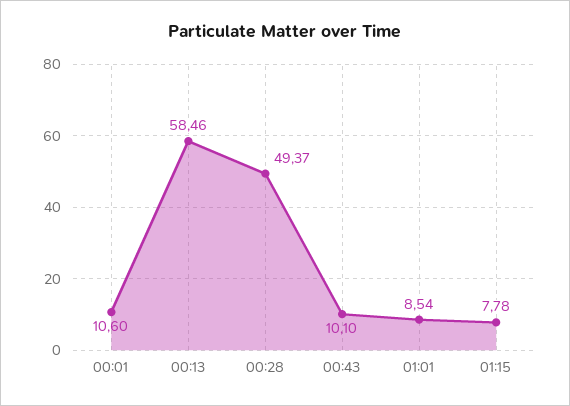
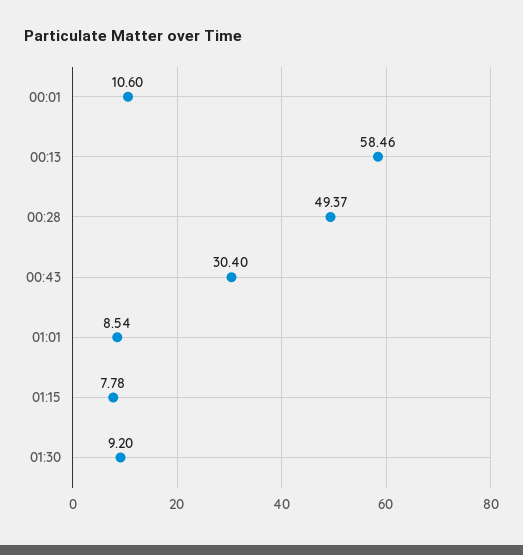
00:43: 10.1 -> 30.4
01:30: none -> 9.2

